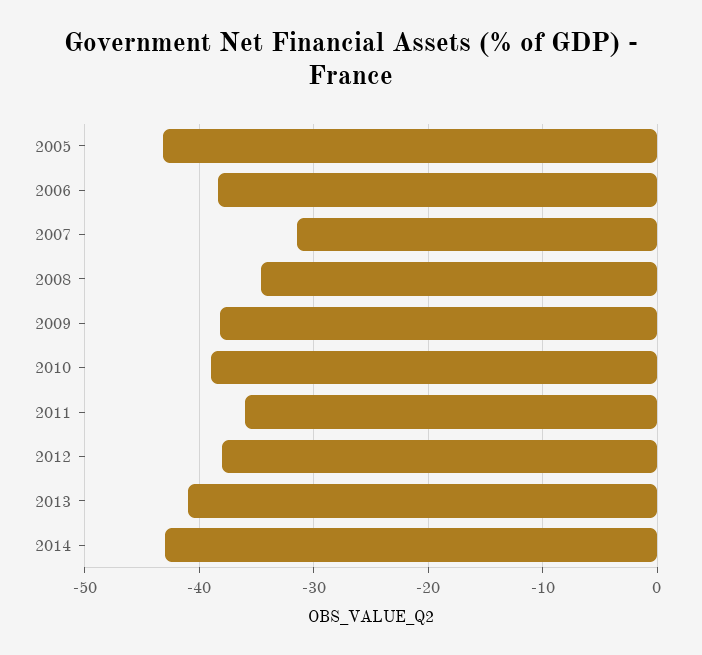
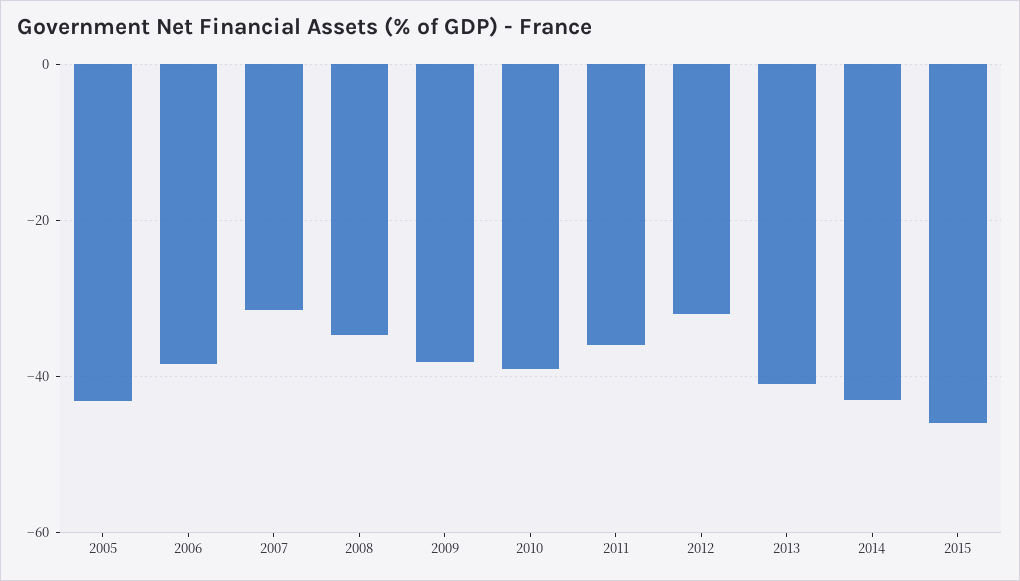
2012: -38 -> -32
2015: none -> -46

